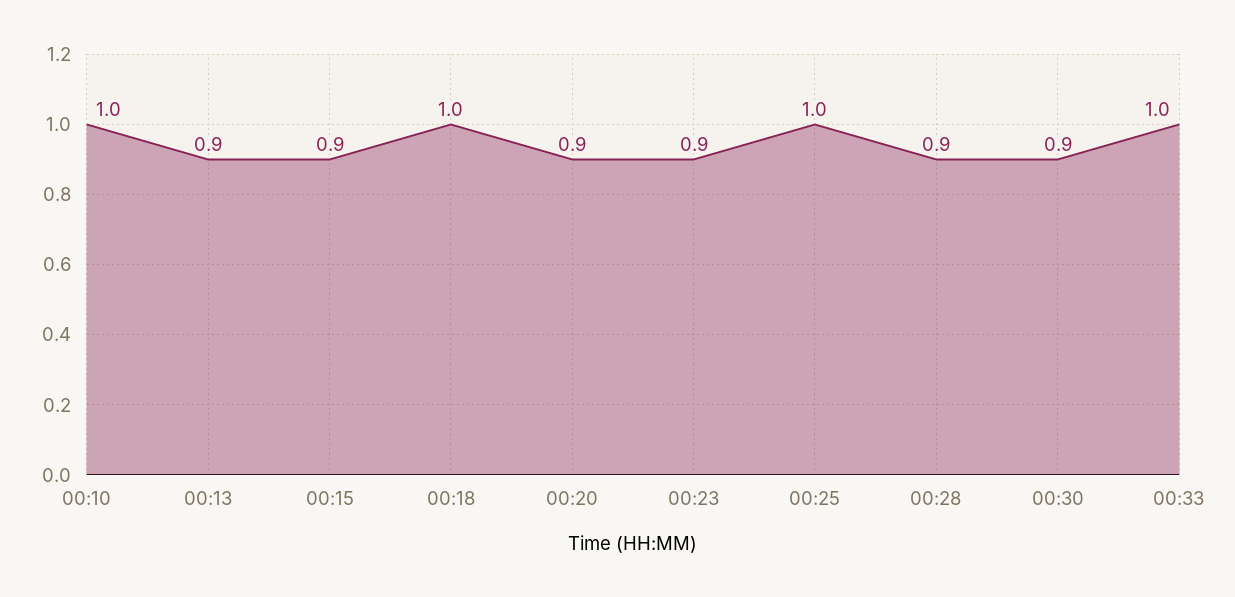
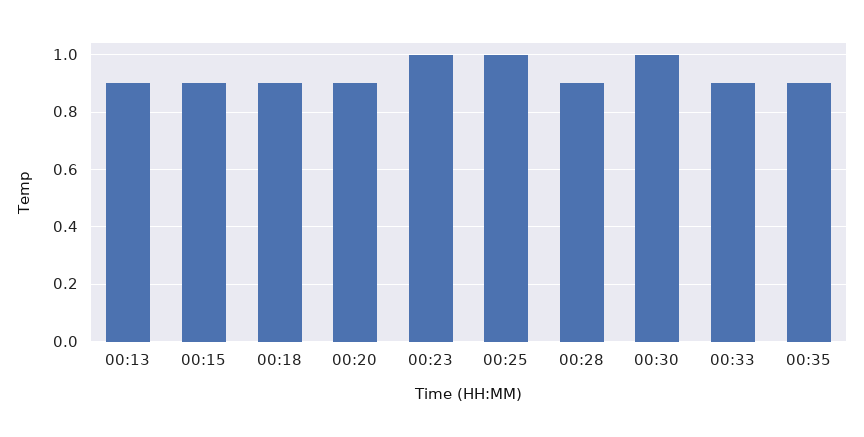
00:10: 1 -> none
00:18: 1 -> 0.9
00:23: 0.9 -> 1
00:30: 0.9 -> 1
00:33: 1 -> 0.9
00:35: none -> 0.9

